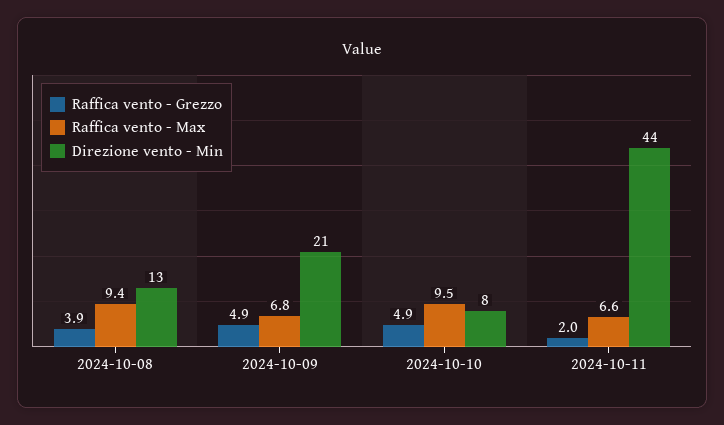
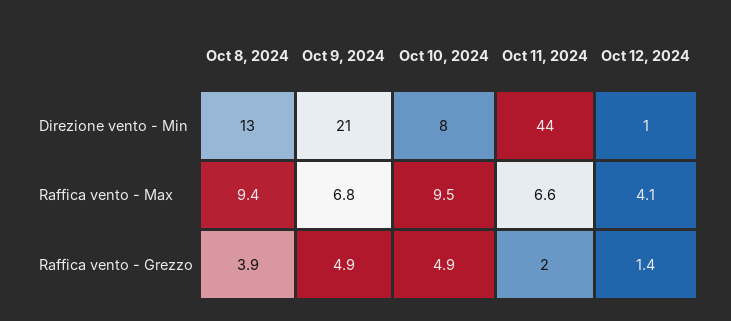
Direzione vento - Min, Oct 12, 2024: none -> 1
Raffica vento - Max, Oct 12, 2024: none -> 4.1
Raffica vento - Grezzo, Oct 12, 2024: none -> 1.4

